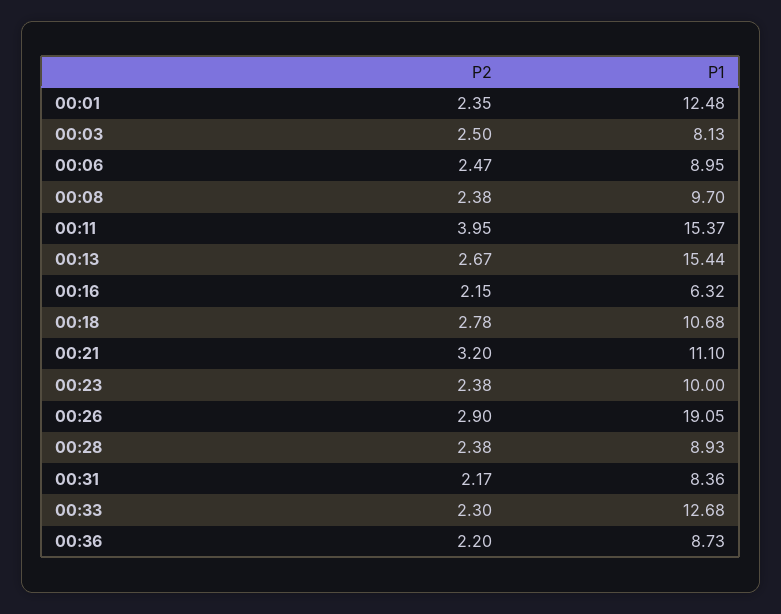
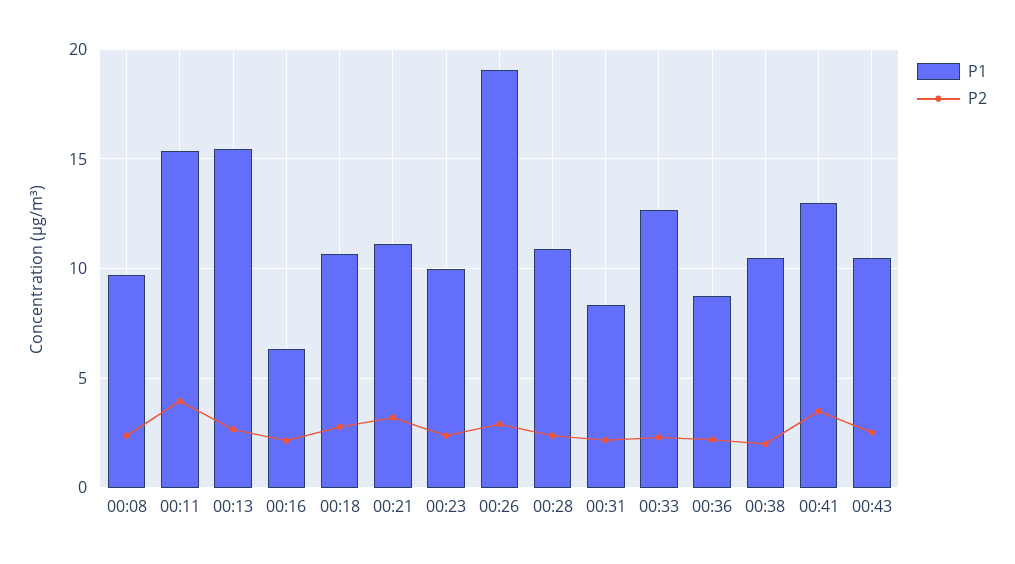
P2, 00:01: 2.35 -> none
P1, 00:01: 12.48 -> none
P2, 00:03: 2.5 -> none
P1, 00:03: 8.13 -> none
P2, 00:06: 2.47 -> none
P1, 00:06: 8.95 -> none
P1, 00:28: 8.93 -> 11
P1, 00:38: none -> 10.5
P2, 00:38: none -> 2
P1, 00:41: none -> 13
P2, 00:41: none -> 3.5
P1, 00:43: none -> 10.5
P2, 00:43: none -> 2.5

